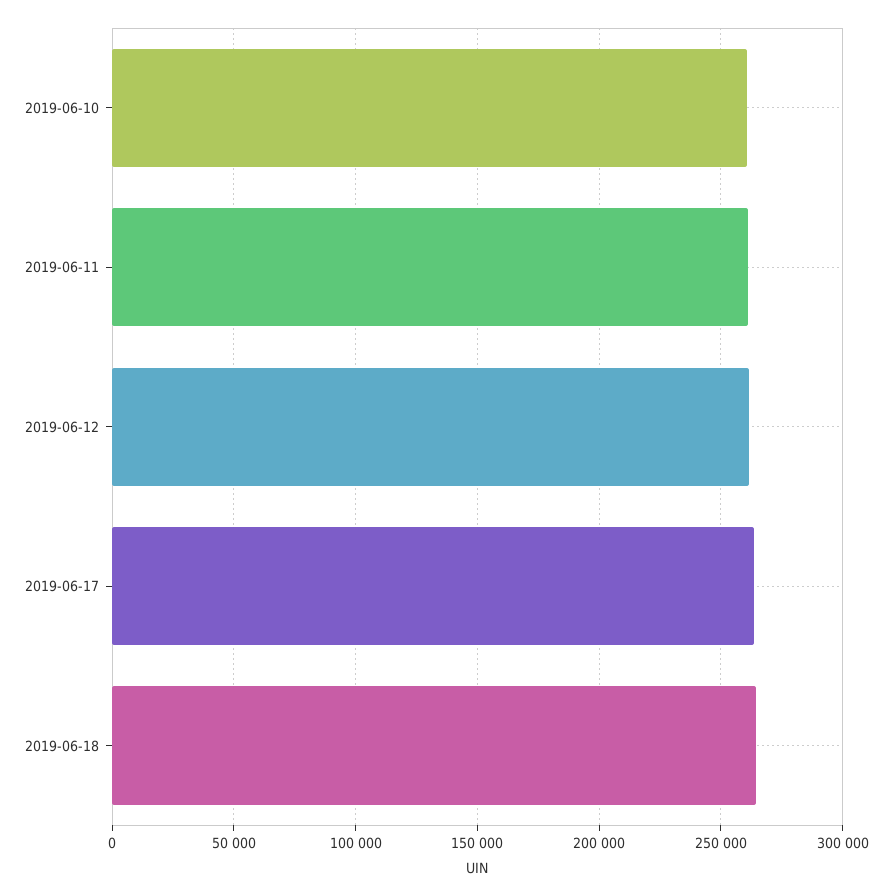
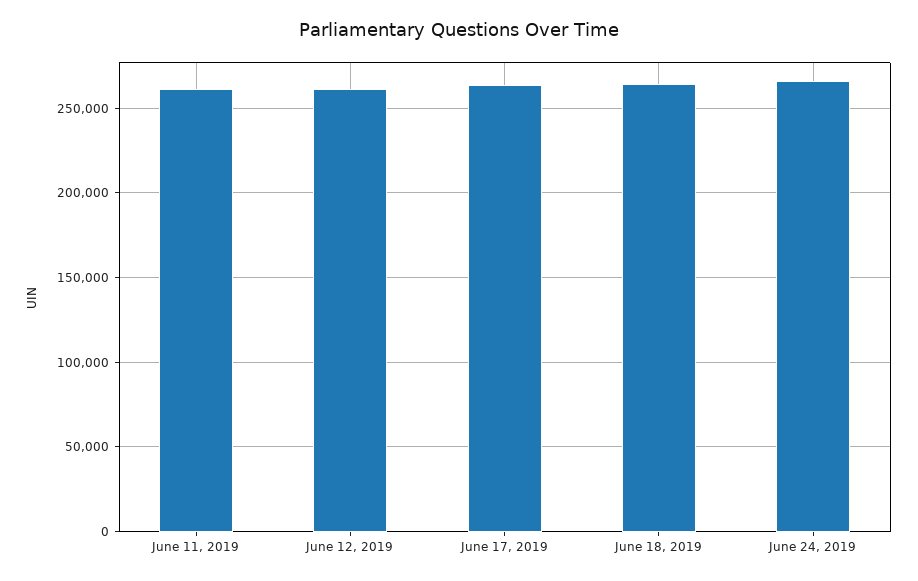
2019-06-10: 260000 -> none
June 24, 2019: none -> 265000

